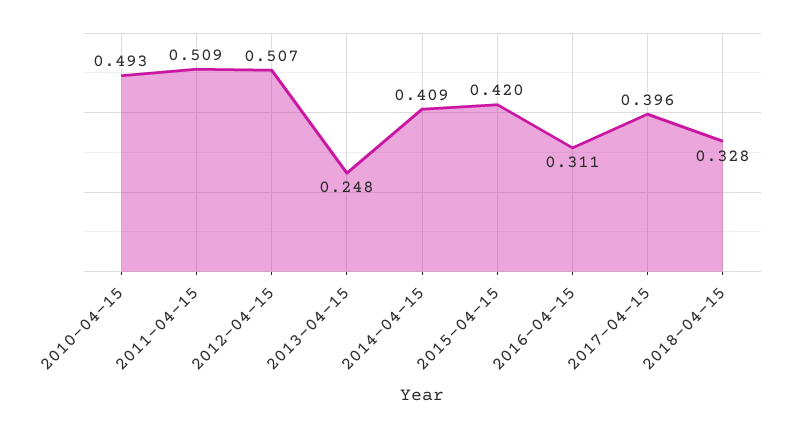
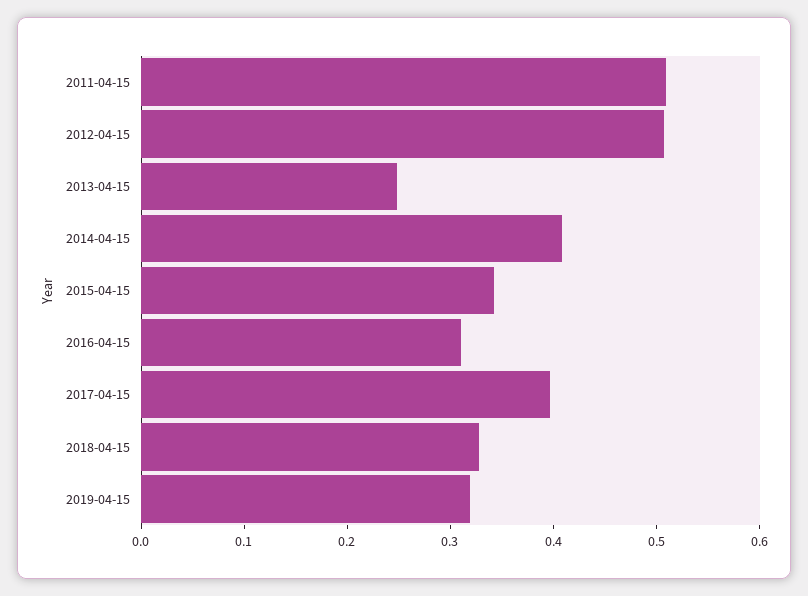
2010-04-15: 0.493 -> none
2015-04-15: 0.42 -> 0.34
2019-04-15: none -> 0.32

